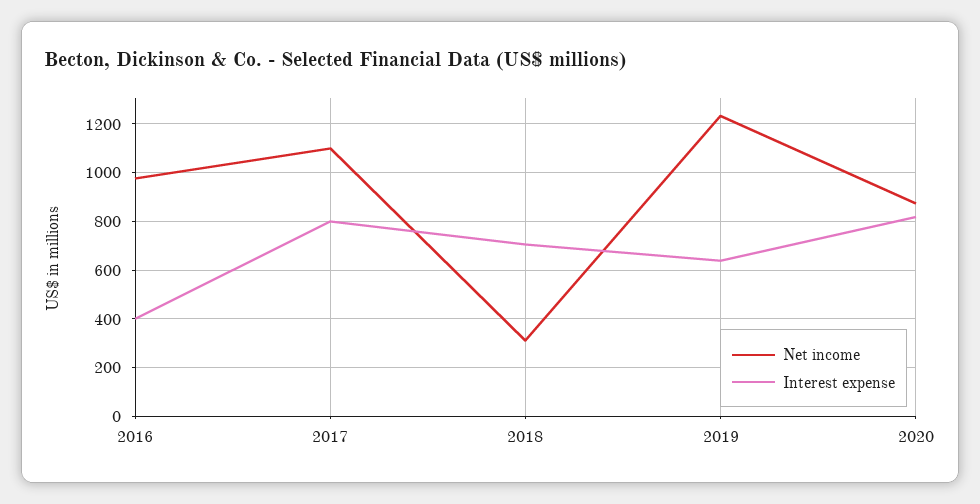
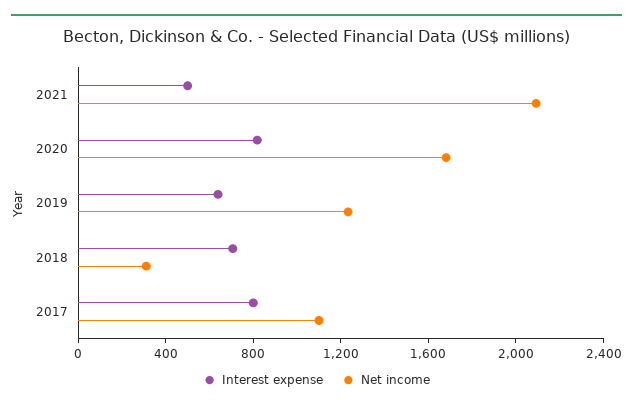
Net income, 2016: 975 -> none
Interest expense, 2016: 400 -> none
Net income, 2020: 875 -> 1700
Interest expense, 2021: none -> 500
Net income, 2021: none -> 2100

